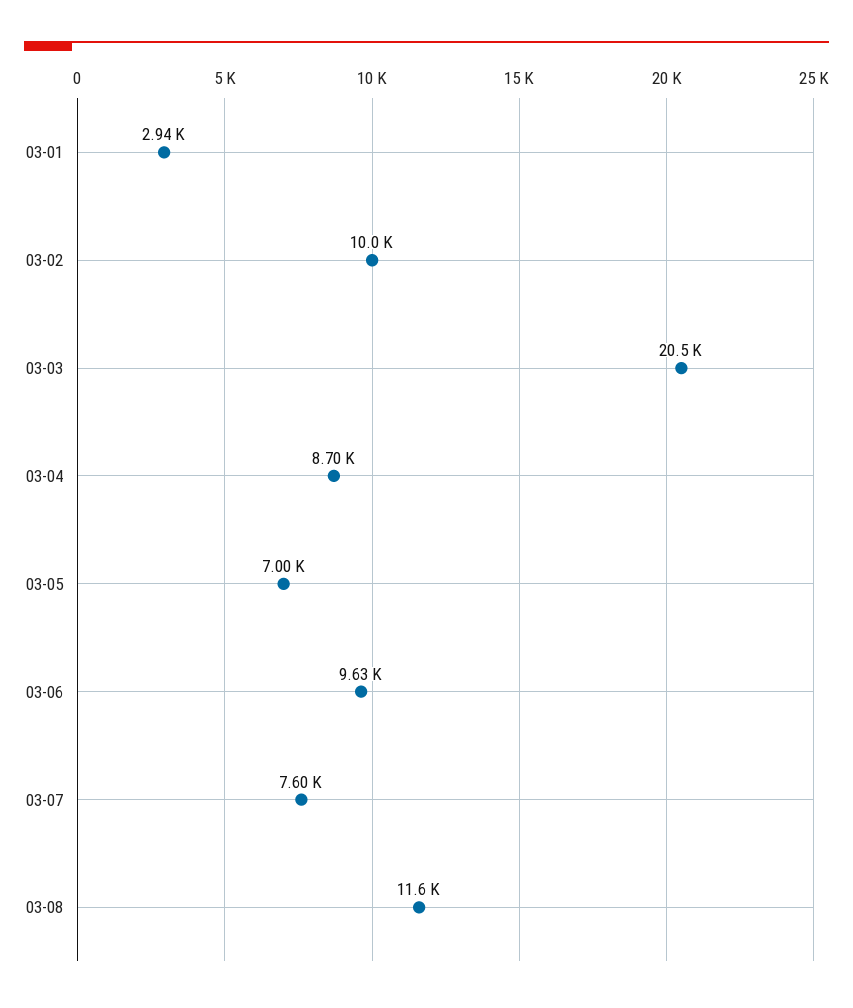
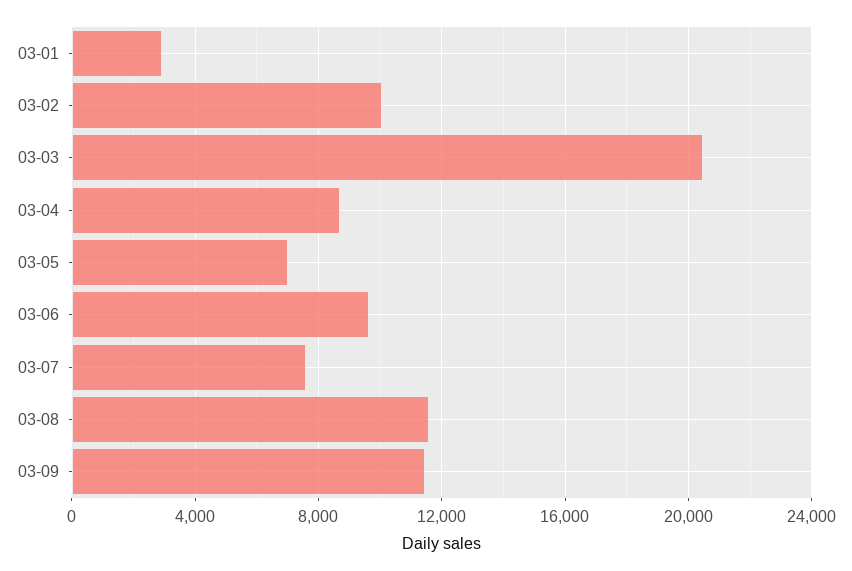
03-09: none -> 11500

